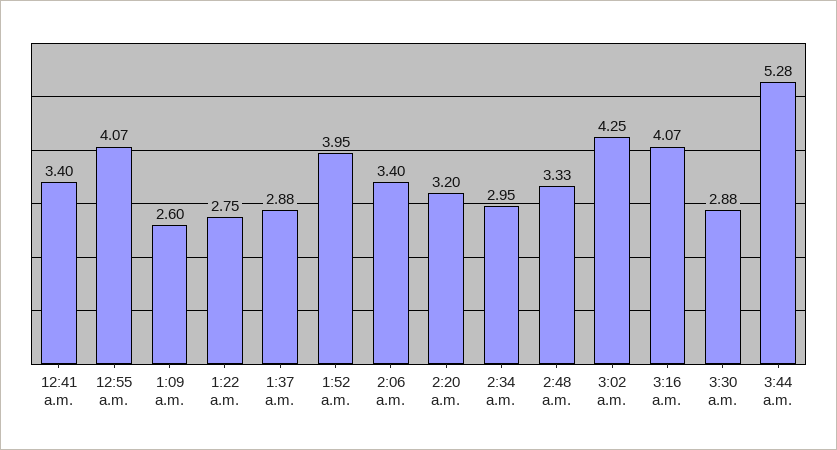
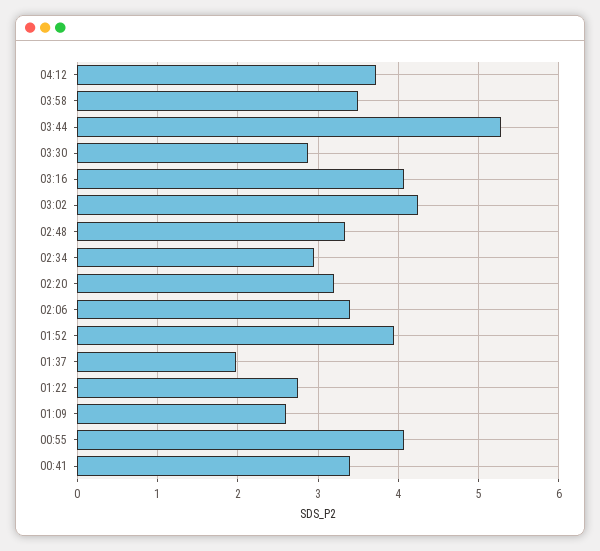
1:37 a.m.: 2.88 -> 2
04:12: none -> 3.7
03:58: none -> 3.5

